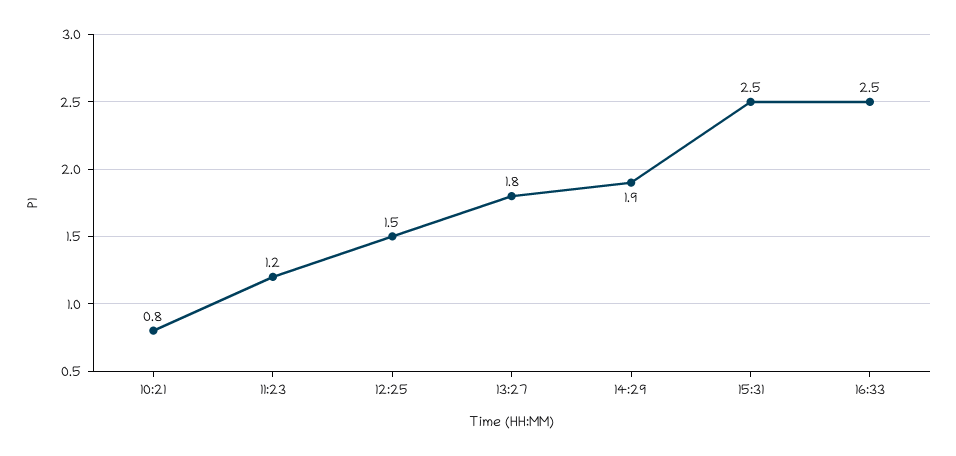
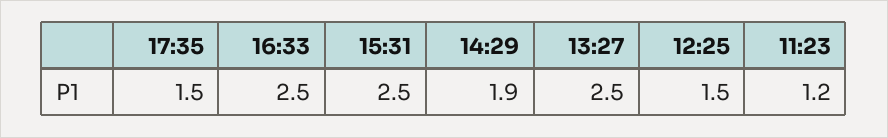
10:21: 0.8 -> none
13:27: 1.8 -> 2.5
17:35: none -> 1.5

